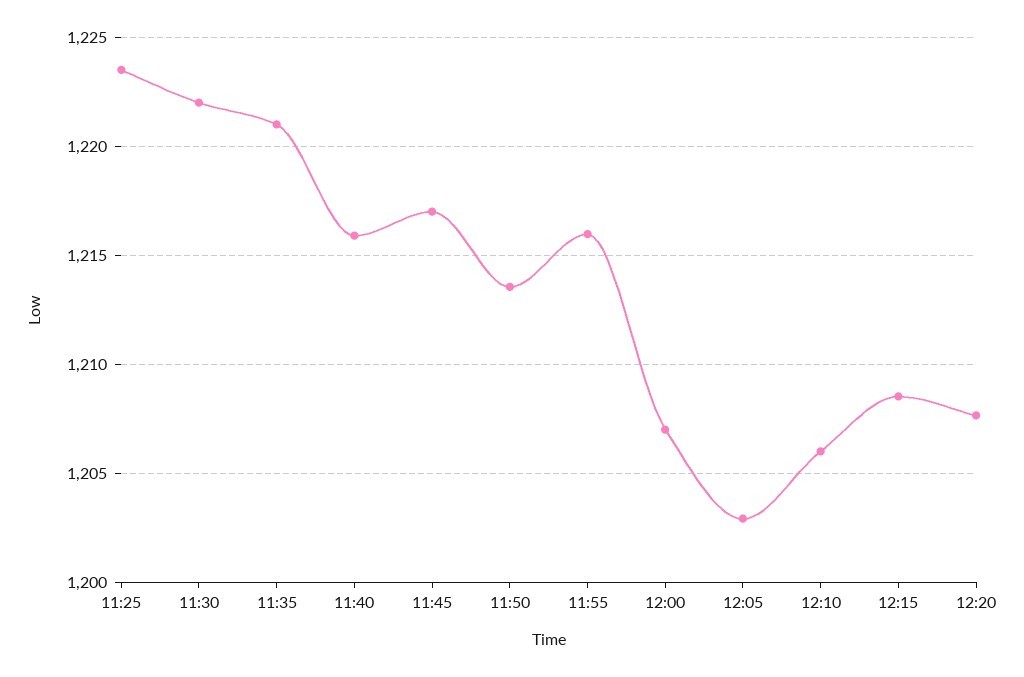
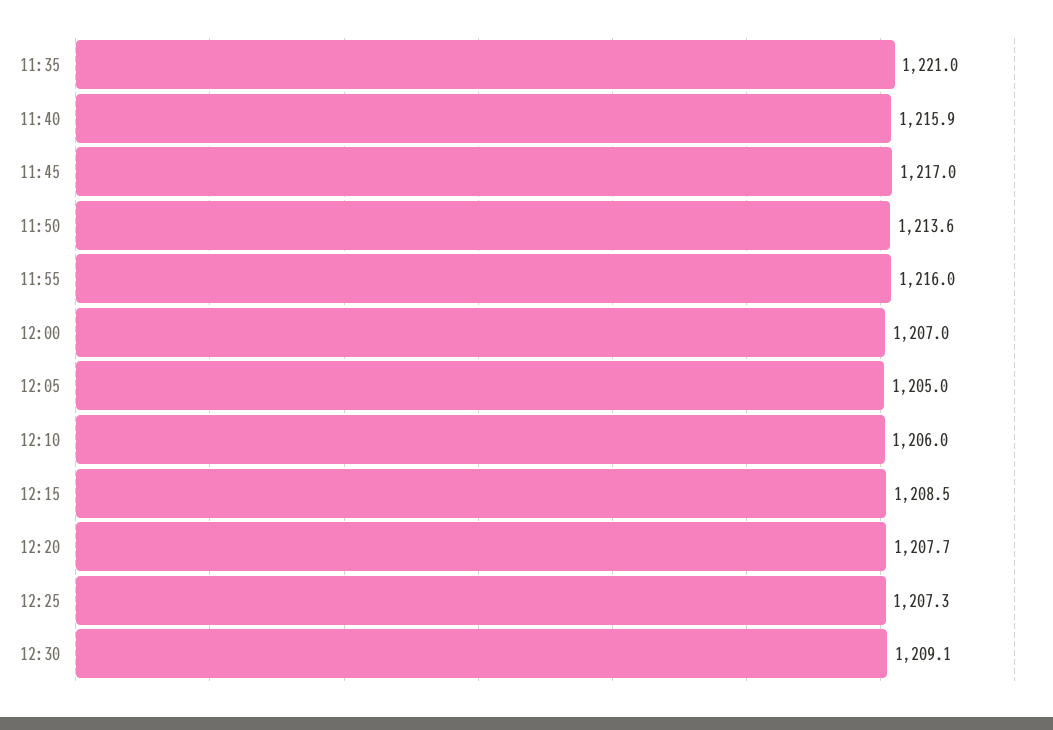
11:25: 1223.5 -> none
11:30: 1222 -> none
12:05: 1203 -> 1205
12:25: none -> 1207.3
12:30: none -> 1209.1

